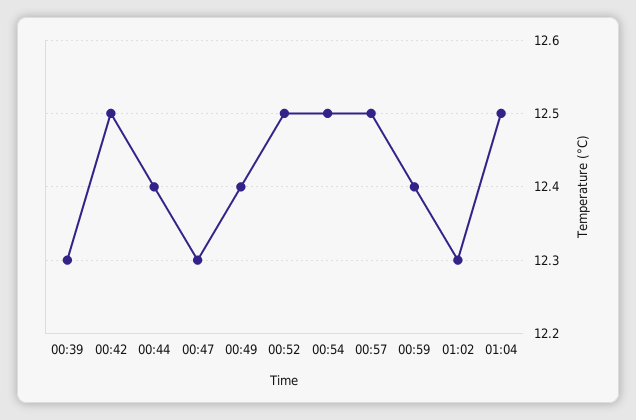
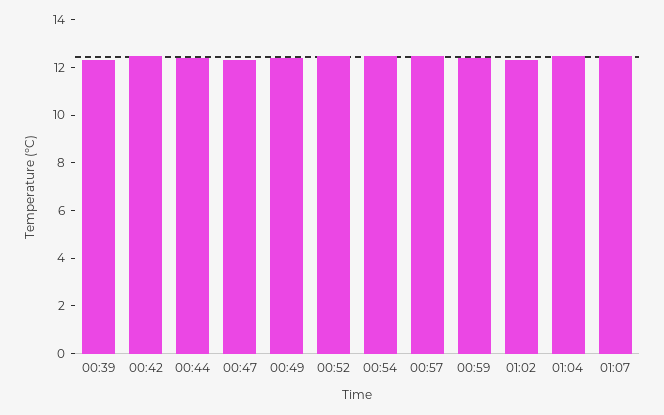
01:07: none -> 12.5

